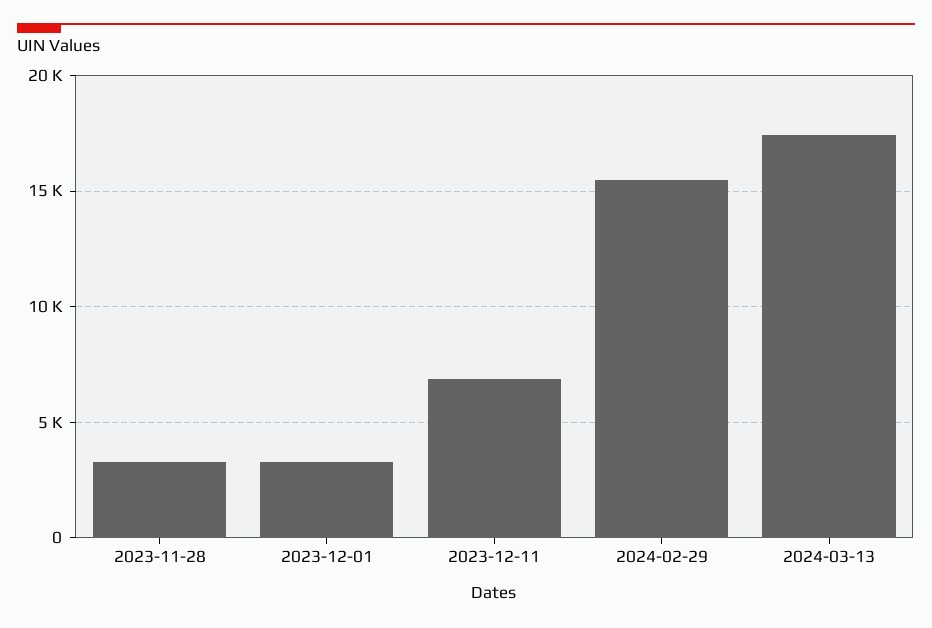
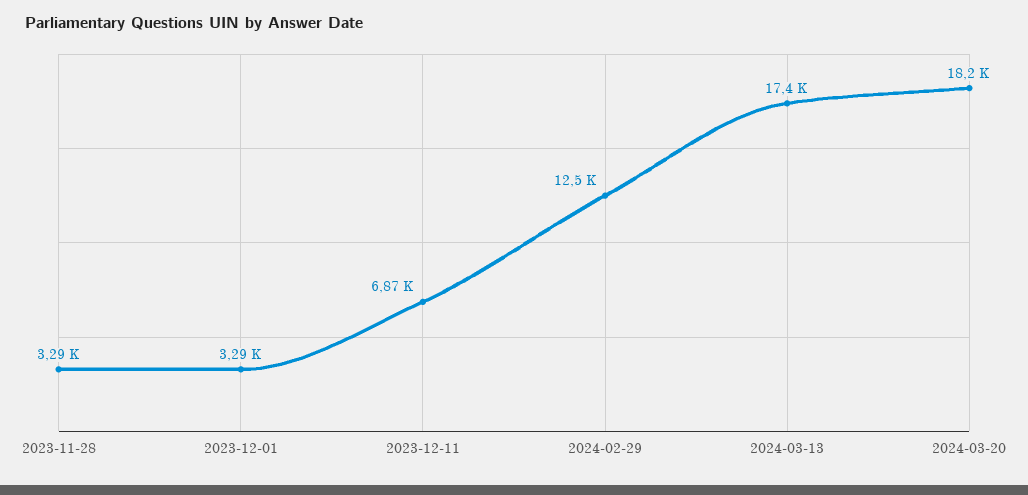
2024-02-29: 15500 -> 12500
2024-03-20: none -> 18200

